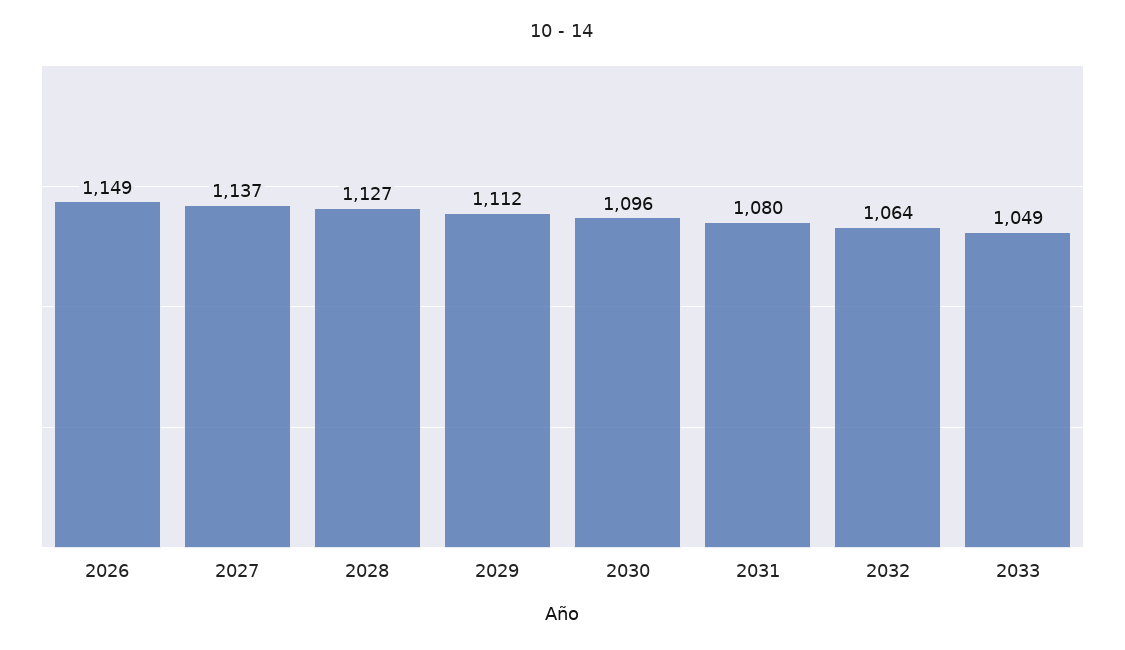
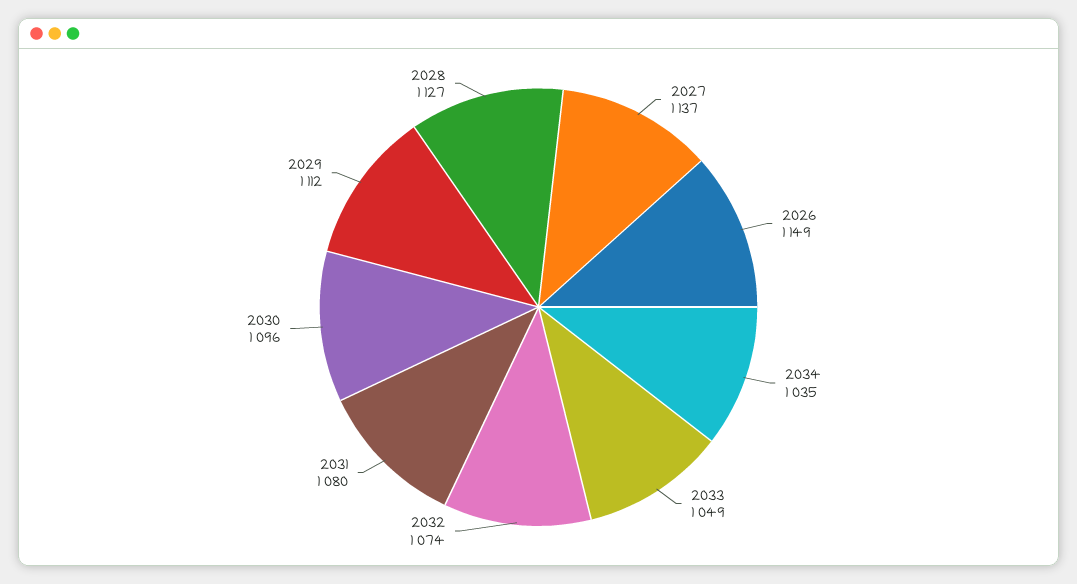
2032: 1064 -> 1074
2034: none -> 1035

